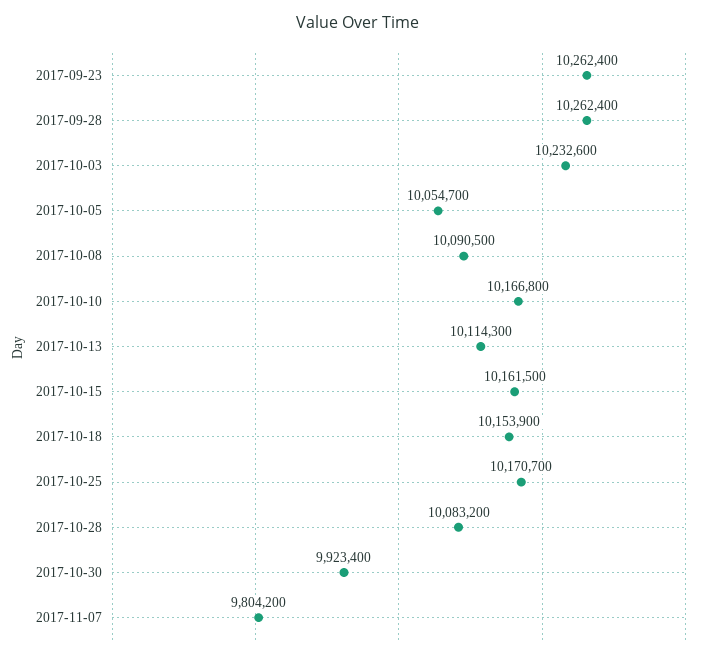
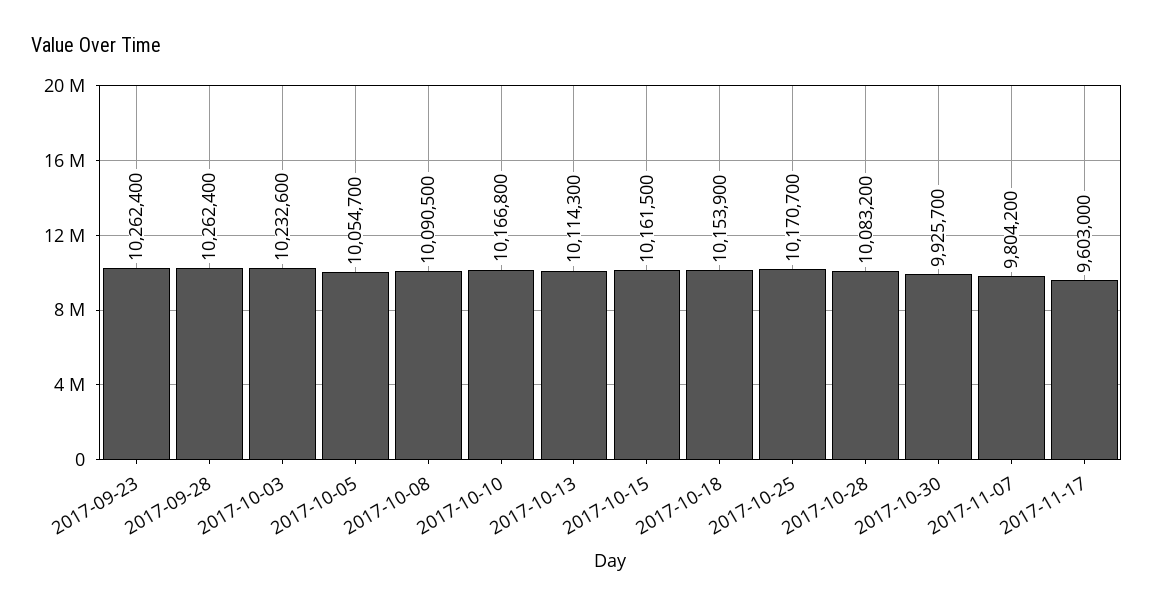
2017-10-30: 9923400 -> 9925700
2017-11-17: none -> 9603000

